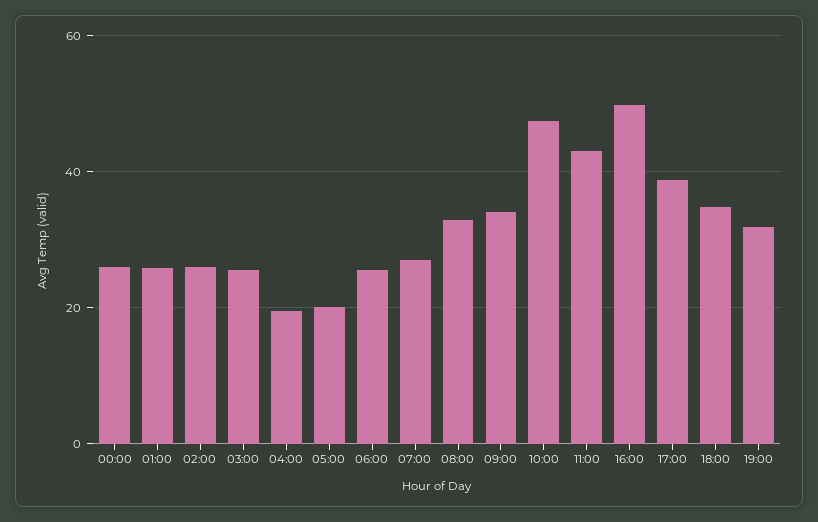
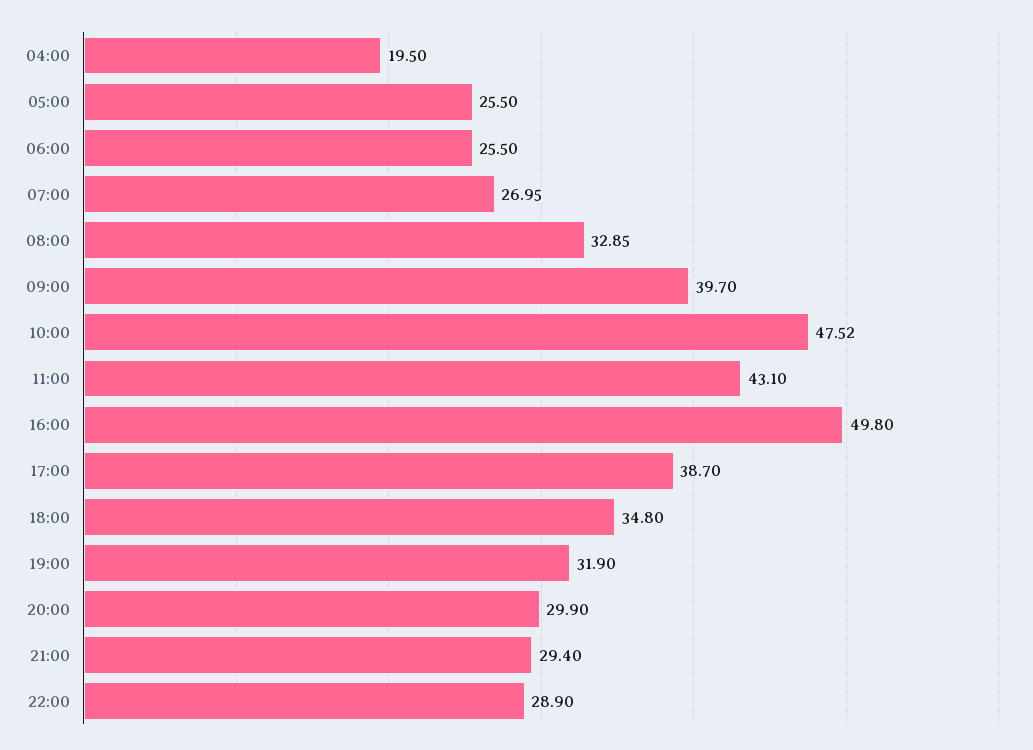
00:00: 26 -> none
01:00: 26 -> none
02:00: 26 -> none
03:00: 26 -> none
05:00: 20 -> 25.5
09:00: 34 -> 39.7
20:00: none -> 29.9
21:00: none -> 29.4
22:00: none -> 28.9

